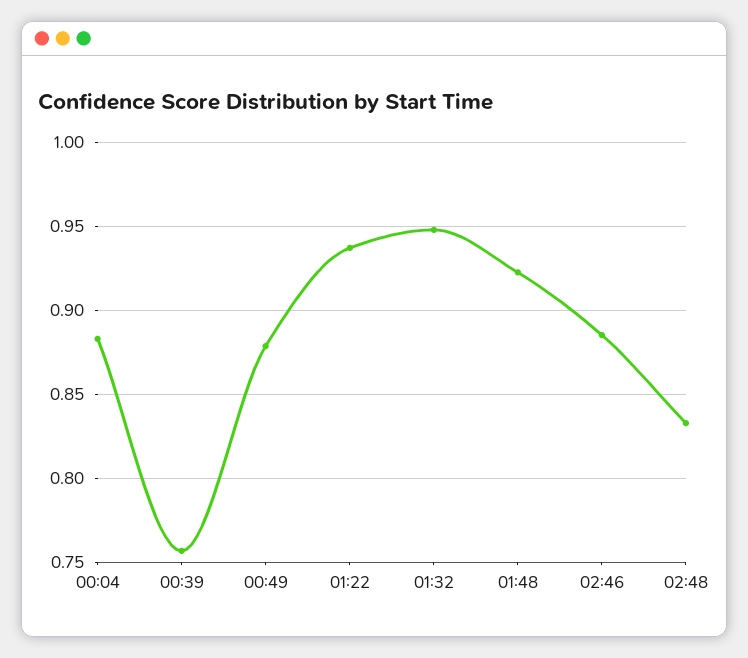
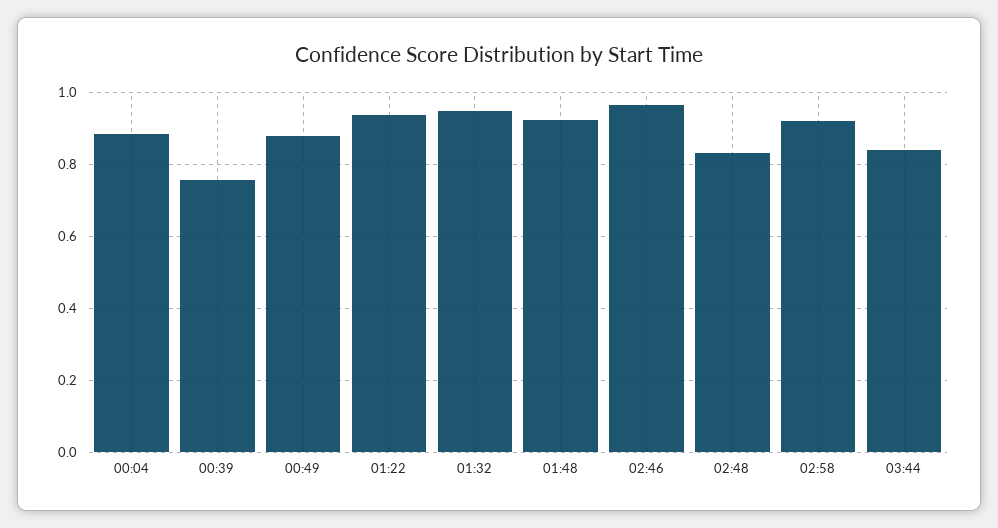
02:46: 0.885 -> 0.96
02:58: none -> 0.92
03:44: none -> 0.84

